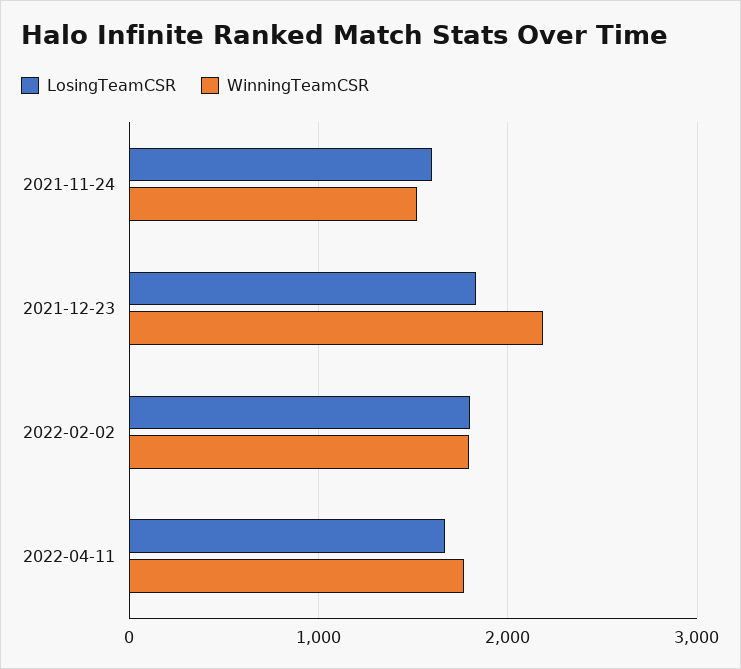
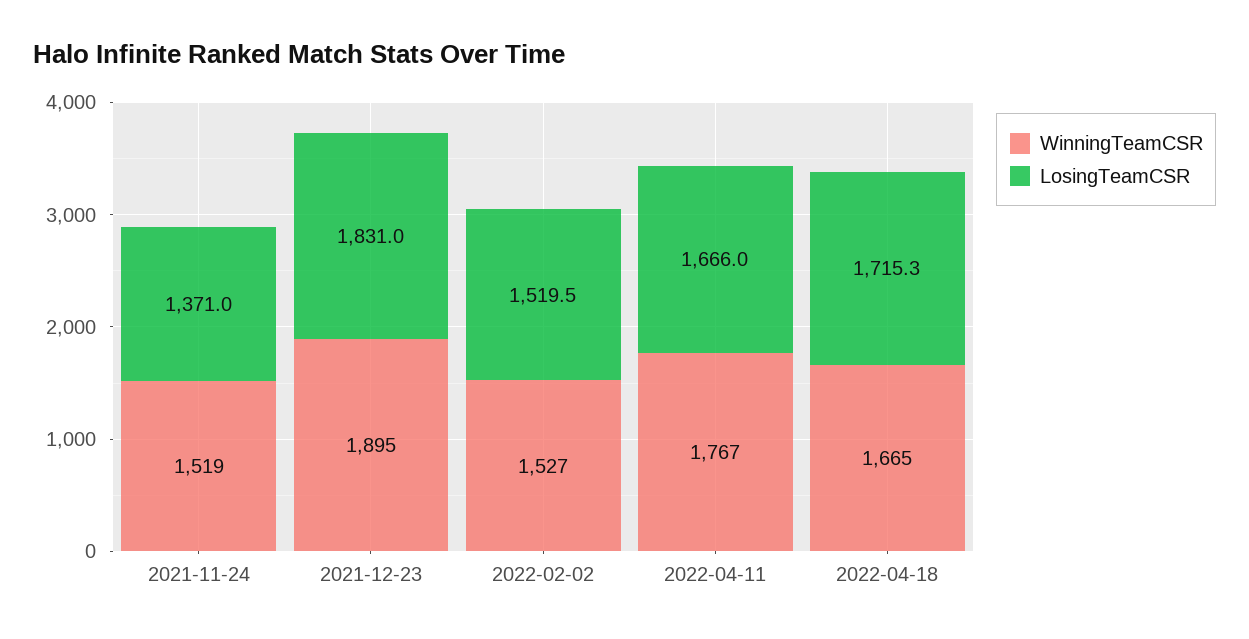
LosingTeamCSR, 2021-11-24: 1600 -> 1371
WinningTeamCSR, 2021-12-23: 2200 -> 1895
LosingTeamCSR, 2022-02-02: 1800 -> 1519.5
WinningTeamCSR, 2022-02-02: 1800 -> 1527
WinningTeamCSR, 2022-04-18: none -> 1665
LosingTeamCSR, 2022-04-18: none -> 1715.3

